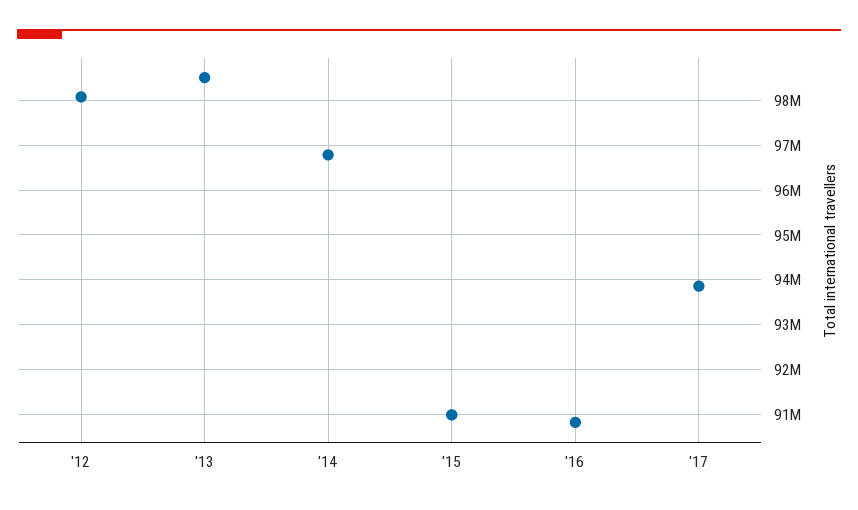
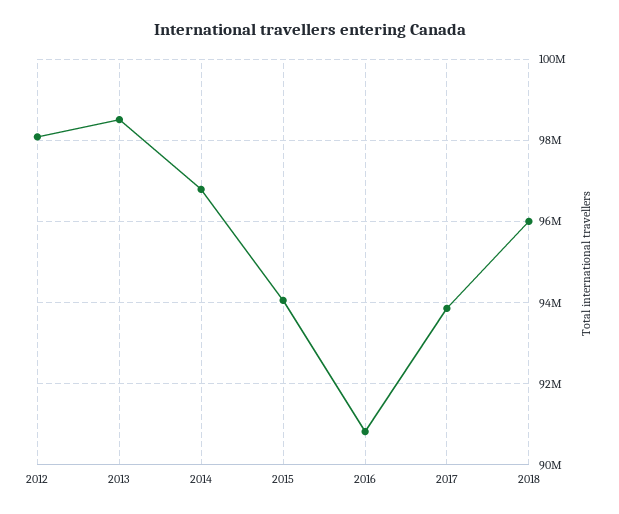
'15: 91000000 -> 94000000
2018: none -> 96000000

